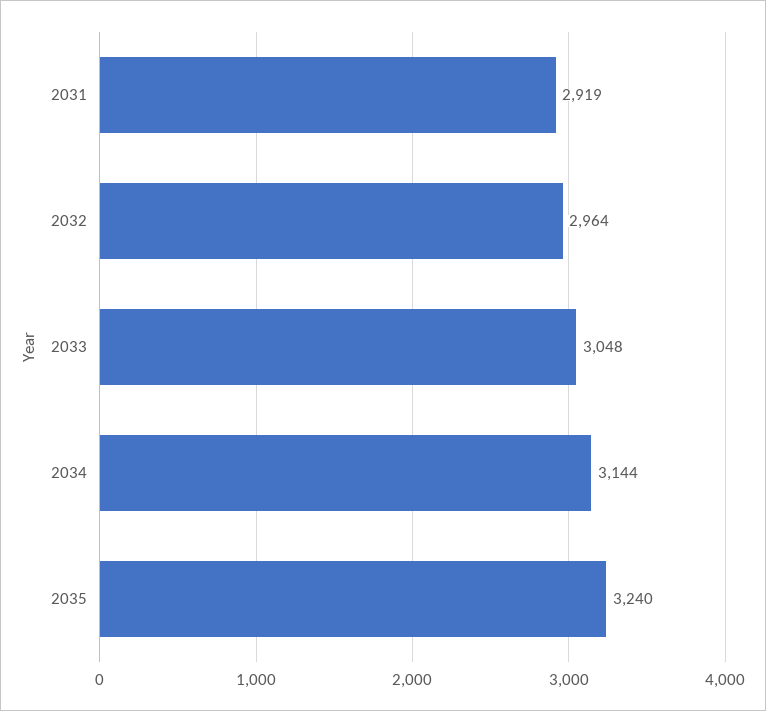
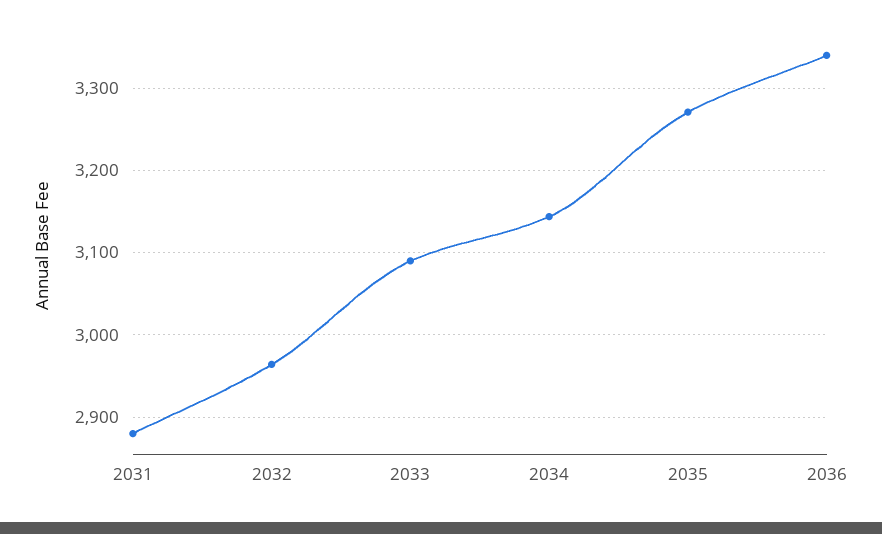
2031: 2919 -> 2880
2033: 3048 -> 3090
2035: 3240 -> 3270
2036: none -> 3340

